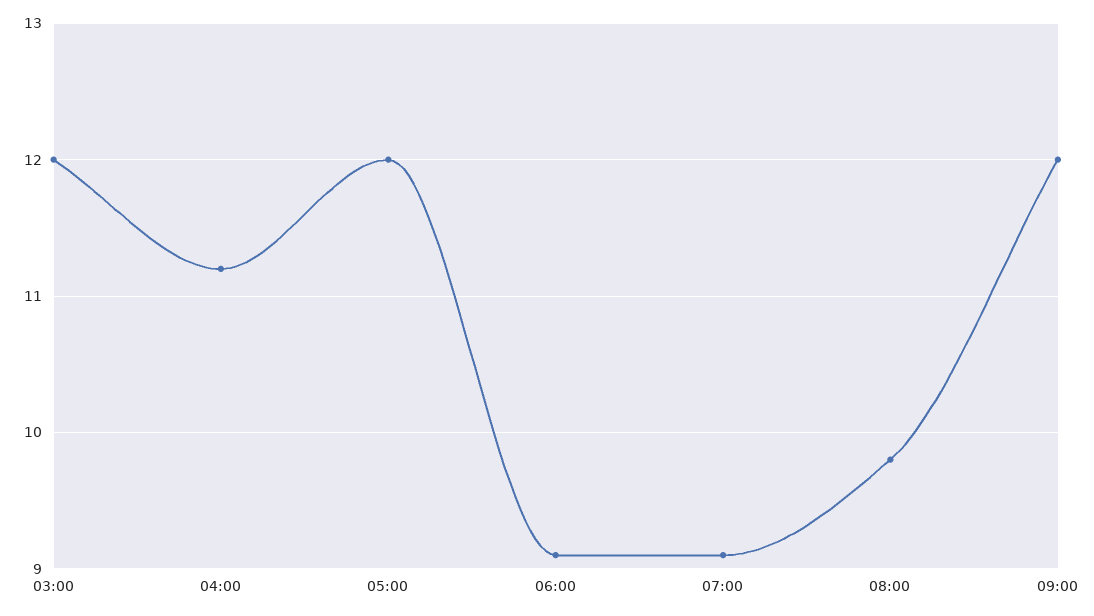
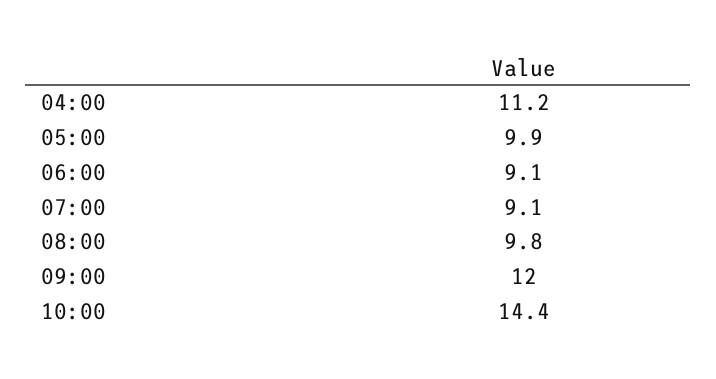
03:00: 12 -> none
05:00: 12 -> 9.9
10:00: none -> 14.4

